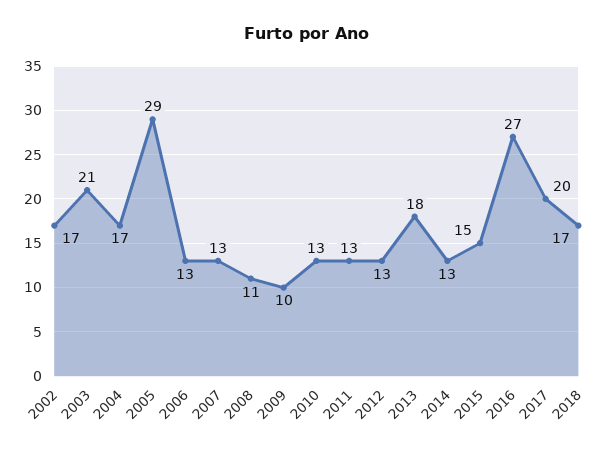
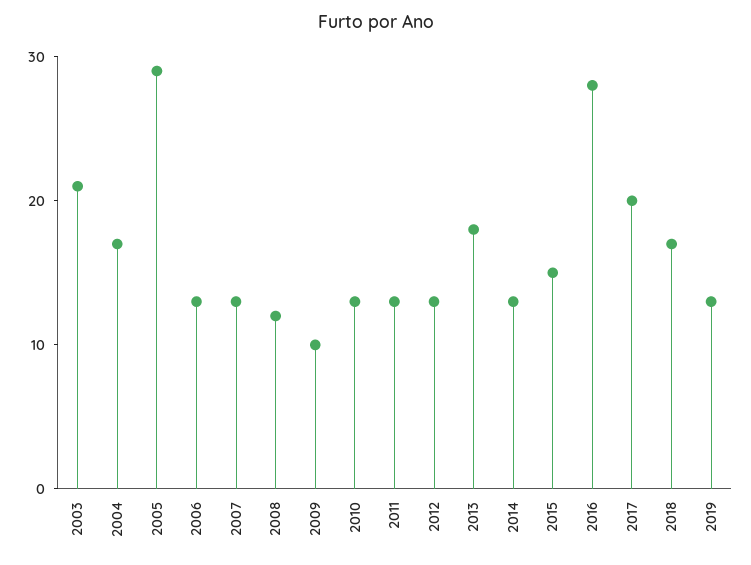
2002: 17 -> none
2008: 11 -> 12
2016: 27 -> 28
2019: none -> 13

